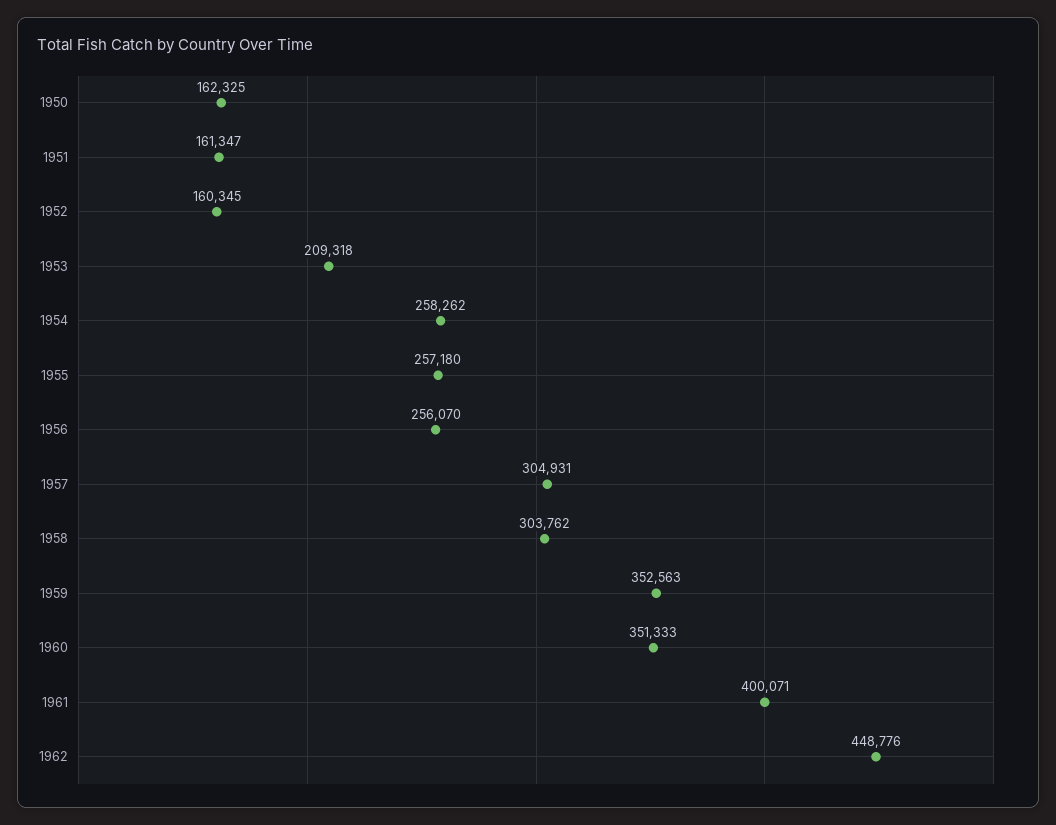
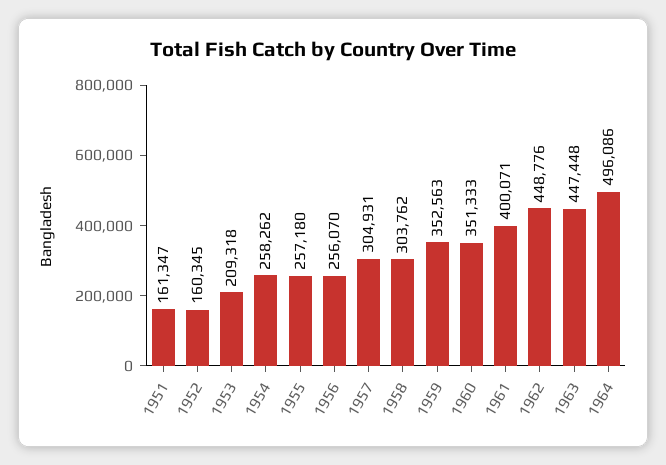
1950: 162325 -> none
1963: none -> 447448
1964: none -> 496086

